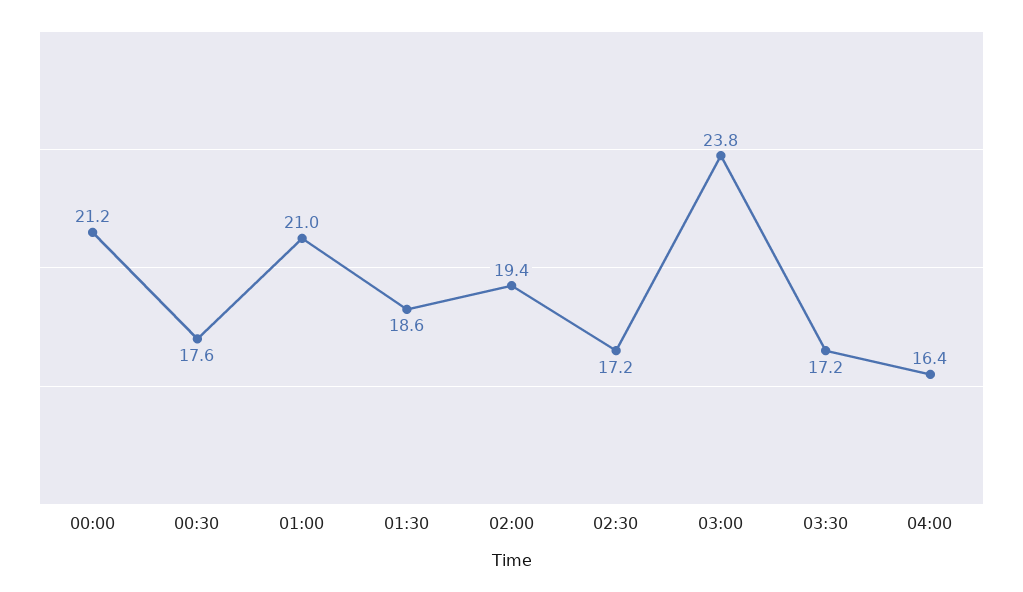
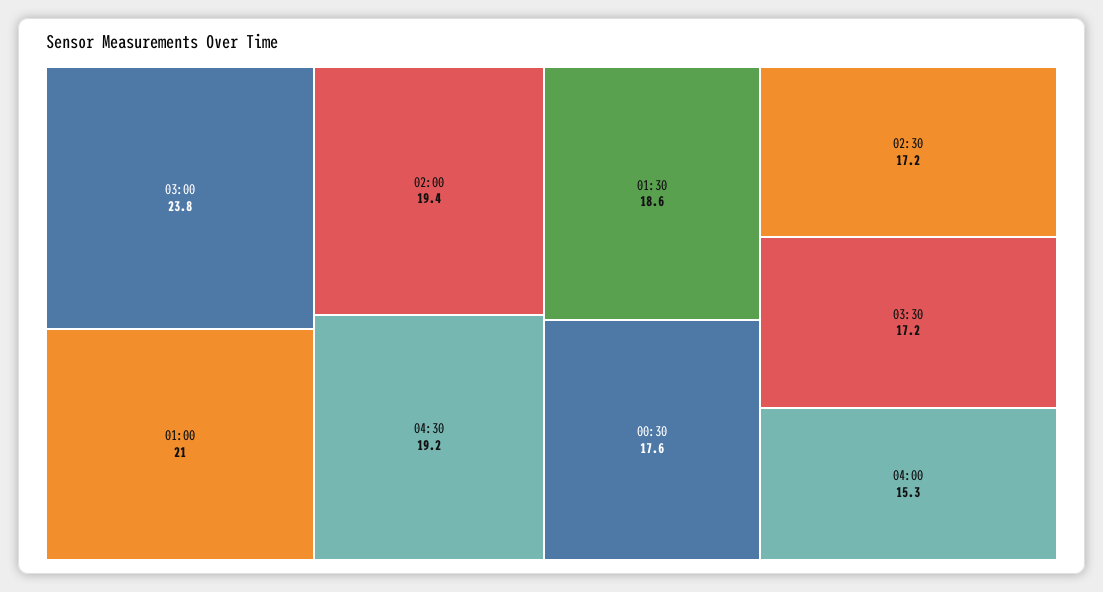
00:00: 21.2 -> none
04:00: 16.4 -> 15.3
04:30: none -> 19.2

